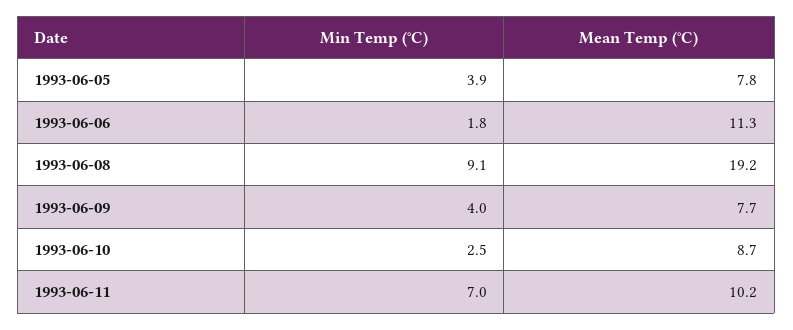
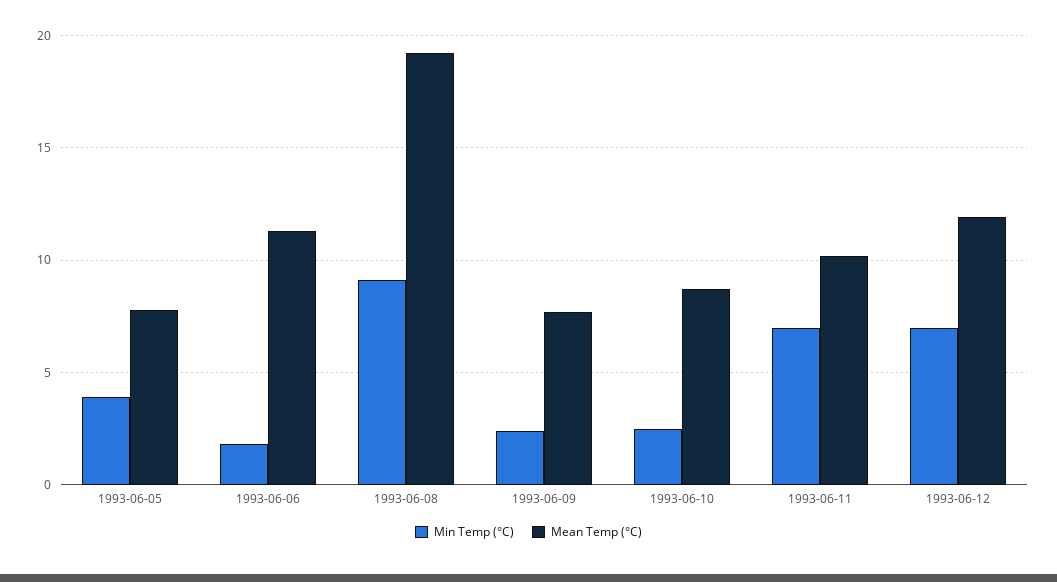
Min Temp (°C), 1993-06-09: 4 -> 2.5
Min Temp (°C), 1993-06-12: none -> 7
Mean Temp (°C), 1993-06-12: none -> 12

